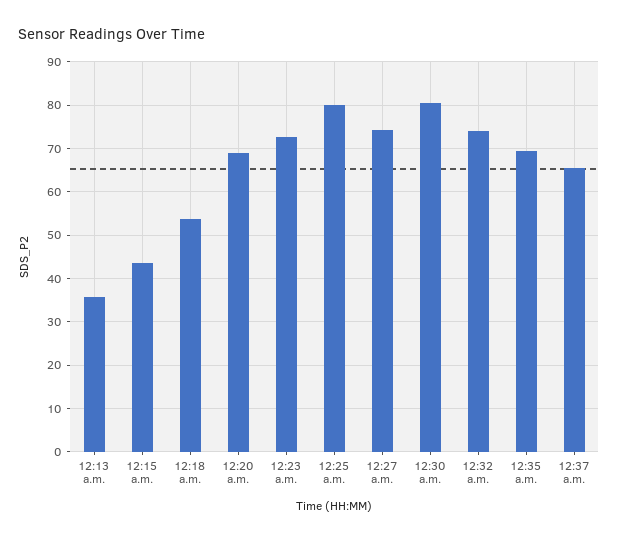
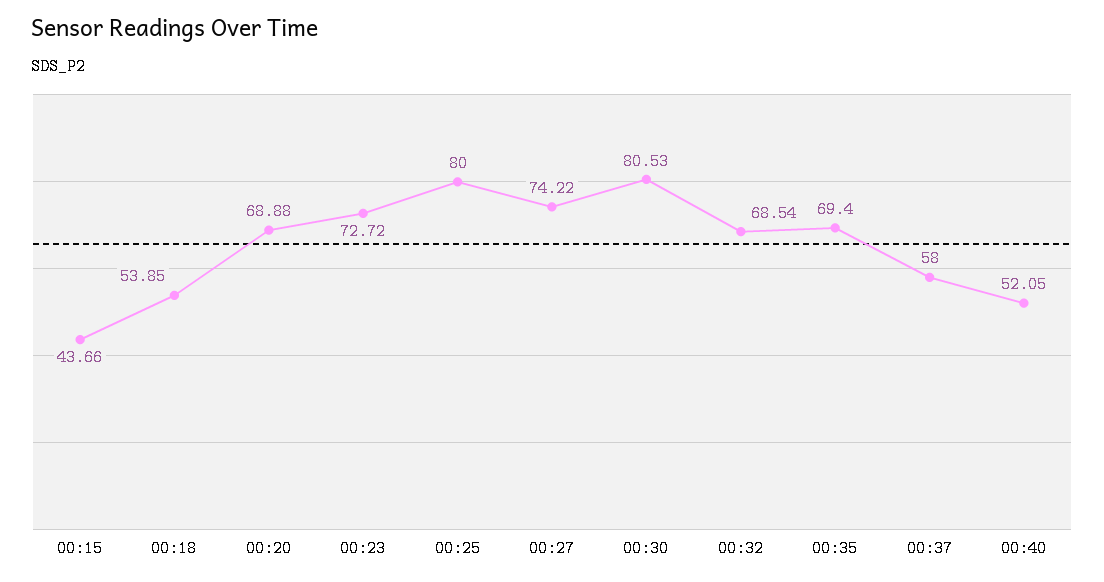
12:13 a.m.: 36 -> none
12:32 a.m.: 74 -> 68.54
12:37 a.m.: 66 -> 58
00:40: none -> 52.05

